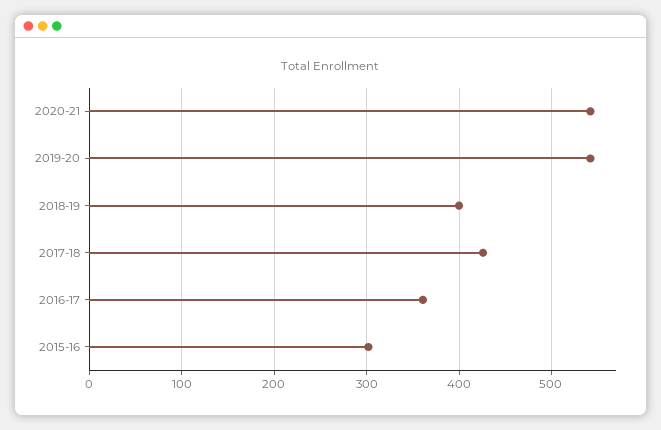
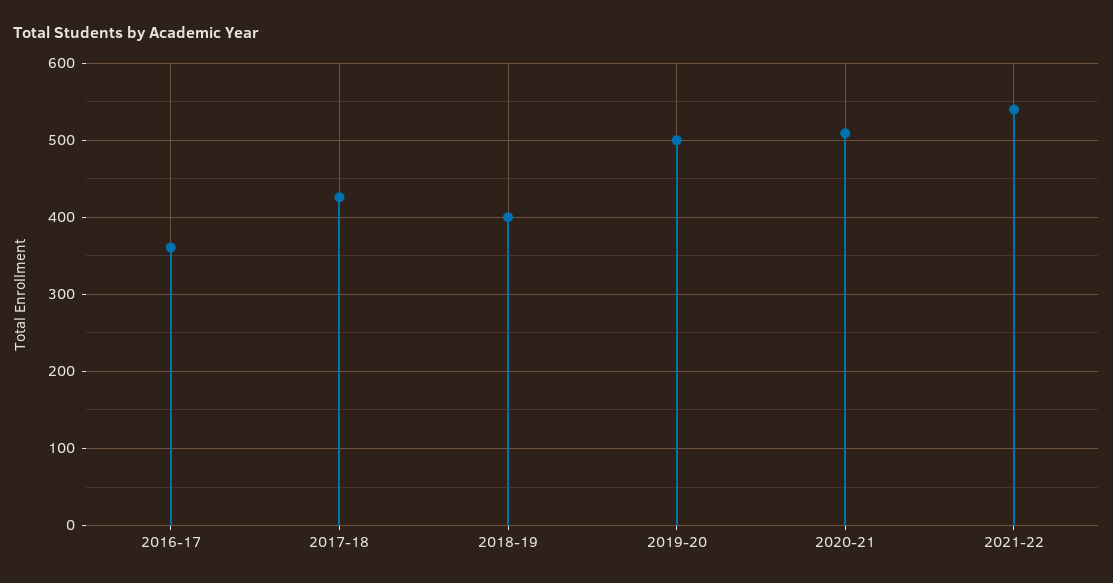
2020-21: 540 -> 510
2019-20: 540 -> 500
2015-16: 300 -> none
2021-22: none -> 540

